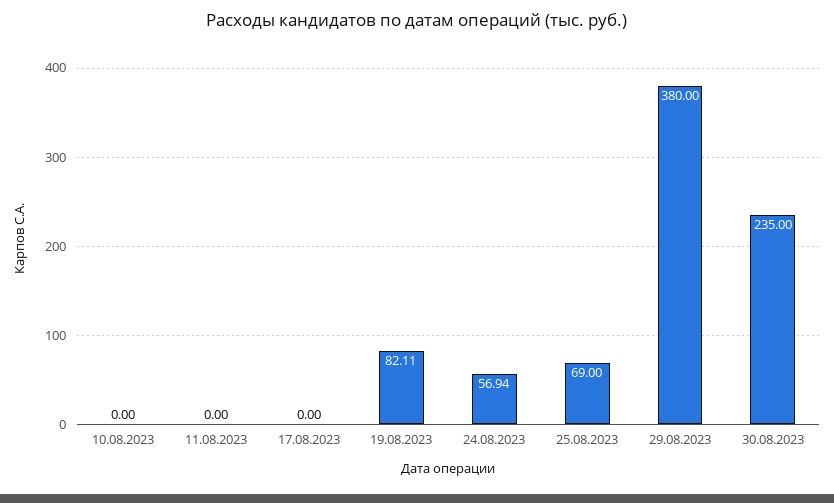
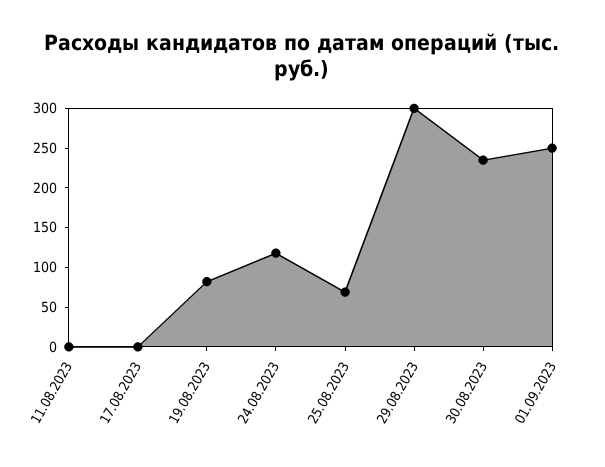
10.08.2023: 0 -> none
24.08.2023: 56.94 -> 125
29.08.2023: 380 -> 300
01.09.2023: none -> 250

